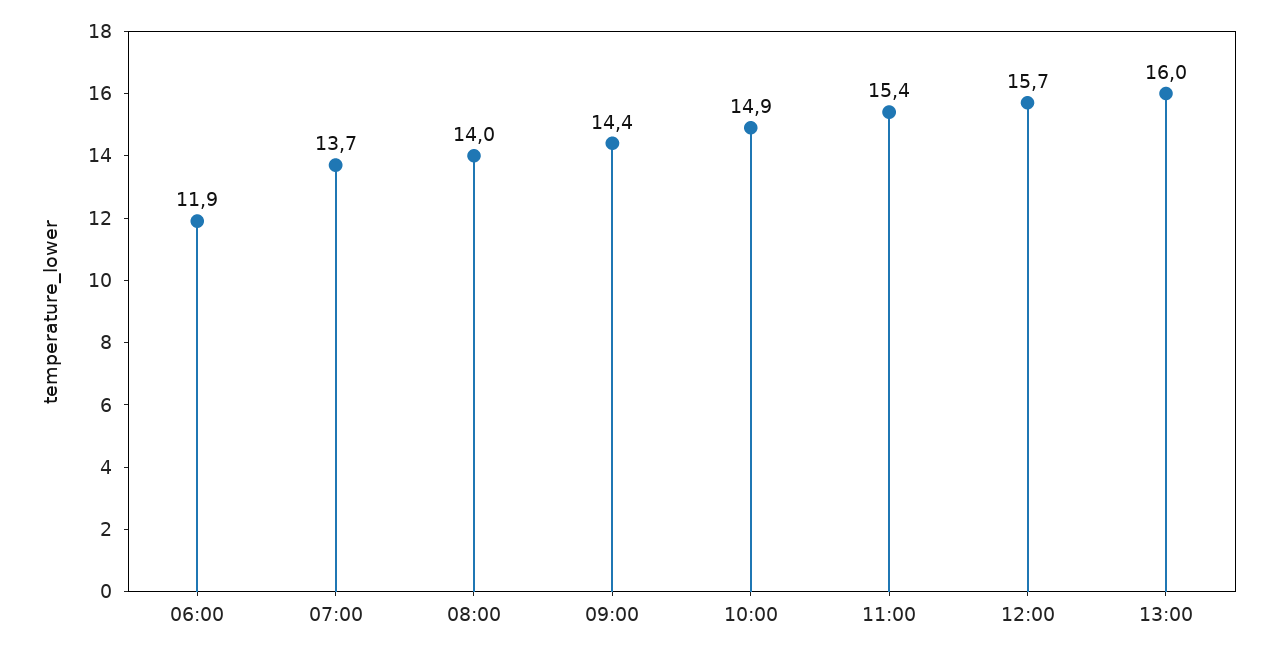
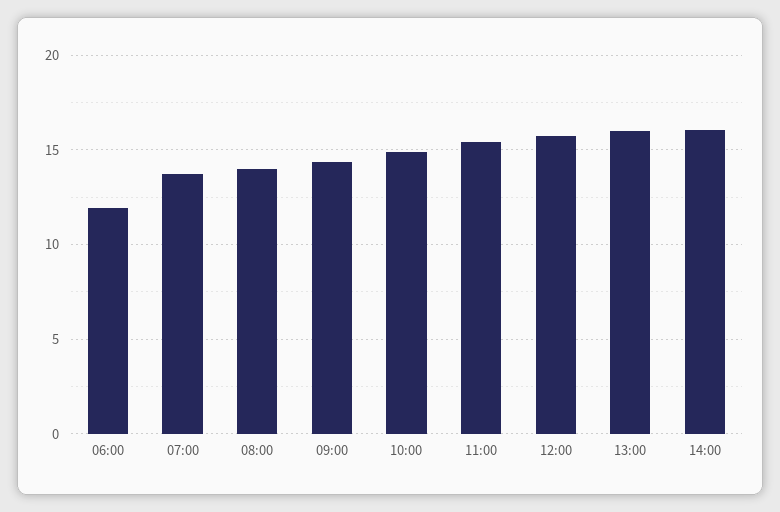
14:00: none -> 16

